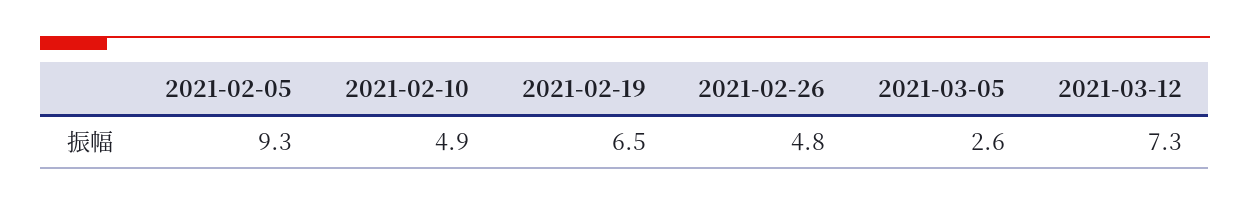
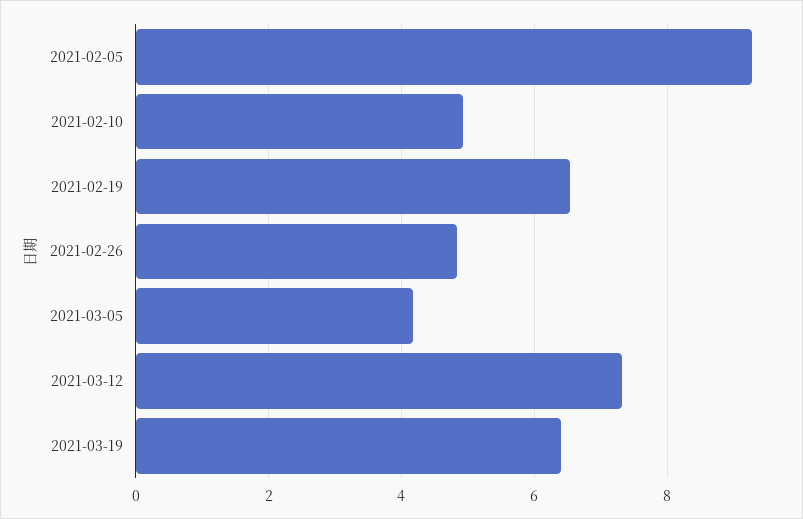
2021-03-05: 2.6 -> 4.2
2021-03-19: none -> 6.4

